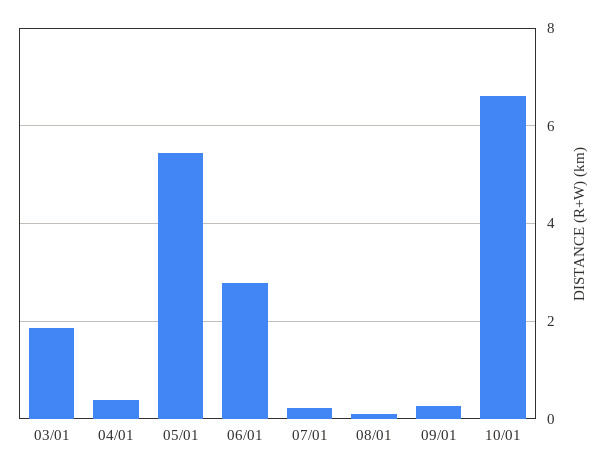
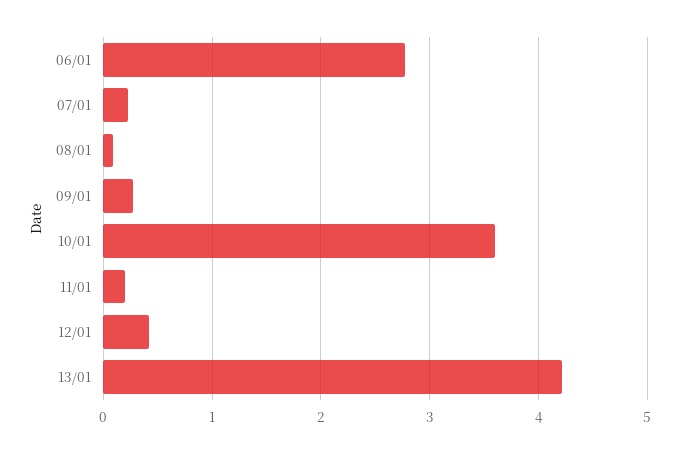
03/01: 1.8 -> none
04/01: 0.4 -> none
05/01: 5.4 -> none
10/01: 6.6 -> 3.6
11/01: none -> 0.2
12/01: none -> 0.4
13/01: none -> 4.2

